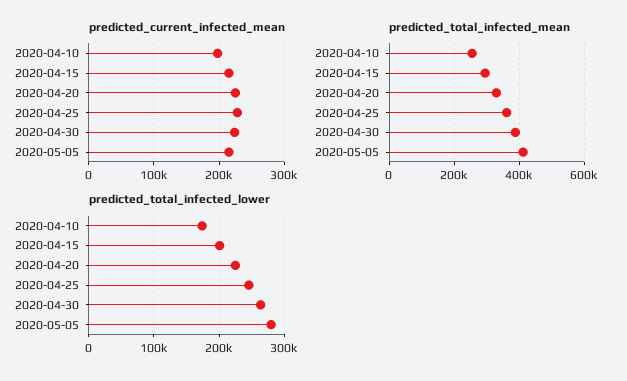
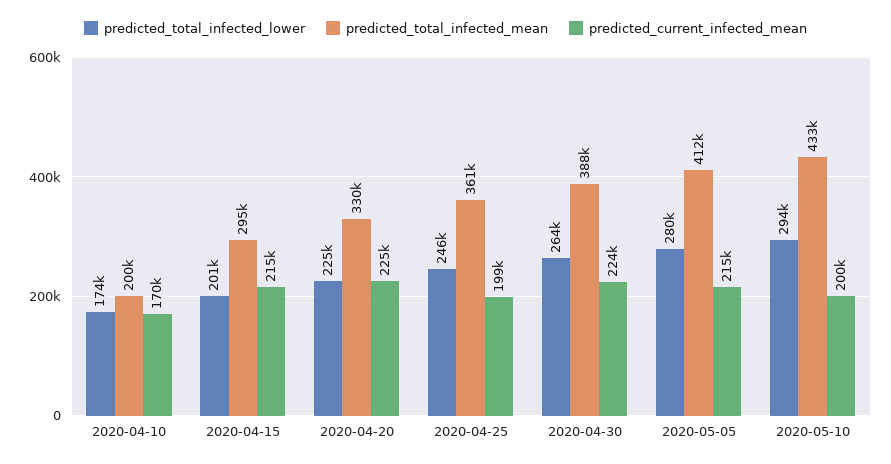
predicted_current_infected_mean, 2020-04-10: 200000 -> 170000
predicted_current_infected_mean, 2020-04-25: 230000 -> 199000
predicted_total_infected_mean, 2020-04-10: 260000 -> 200000
predicted_total_infected_lower, 2020-05-10: none -> 294000
predicted_total_infected_mean, 2020-05-10: none -> 433000
predicted_current_infected_mean, 2020-05-10: none -> 200000

